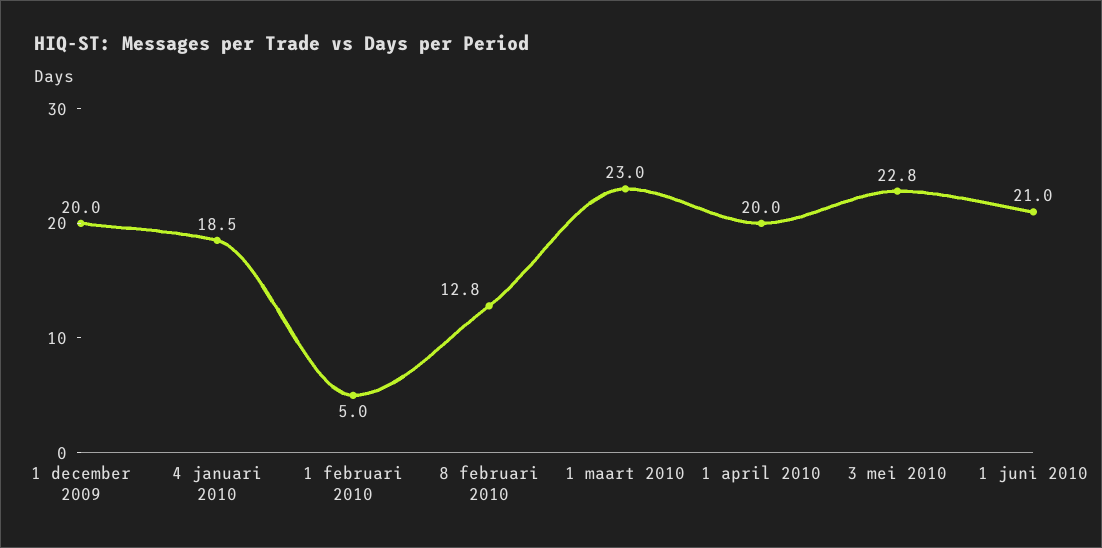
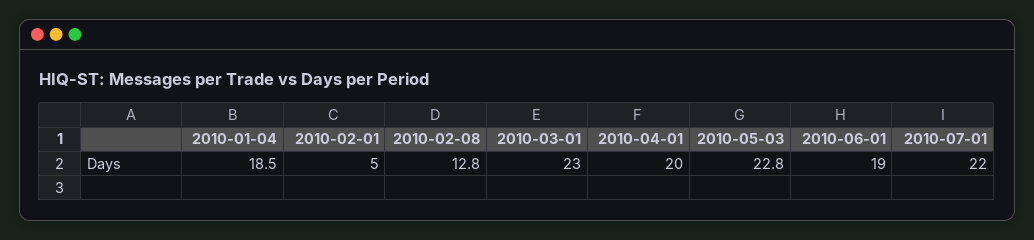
1 december 2009: 20 -> none
1 juni 2010: 21 -> 19
2010-07-01: none -> 22

